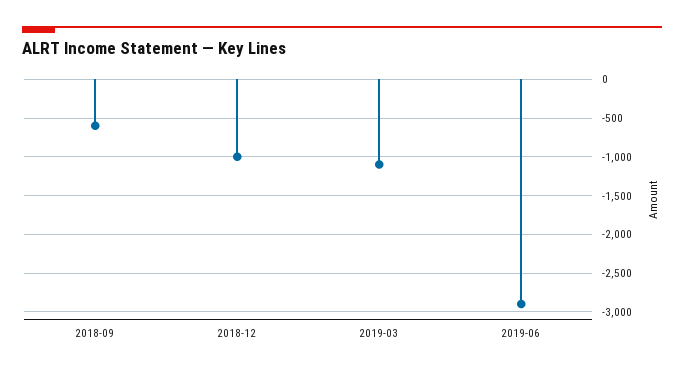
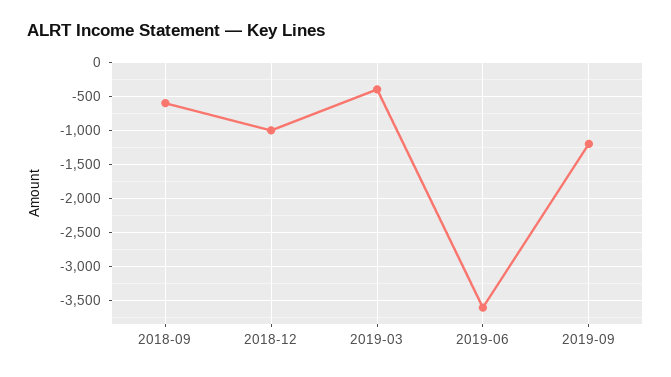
2019-03: -1100 -> -400
2019-06: -2900 -> -3600
2019-09: none -> -1200

